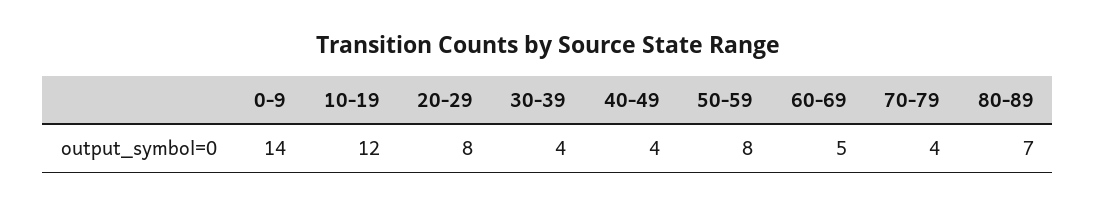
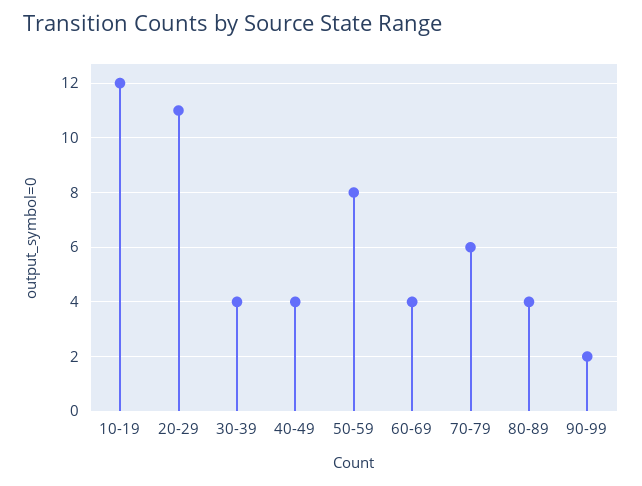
0-9: 14 -> none
20-29: 8 -> 11
60-69: 5 -> 4
70-79: 4 -> 6
80-89: 7 -> 4
90-99: none -> 2

